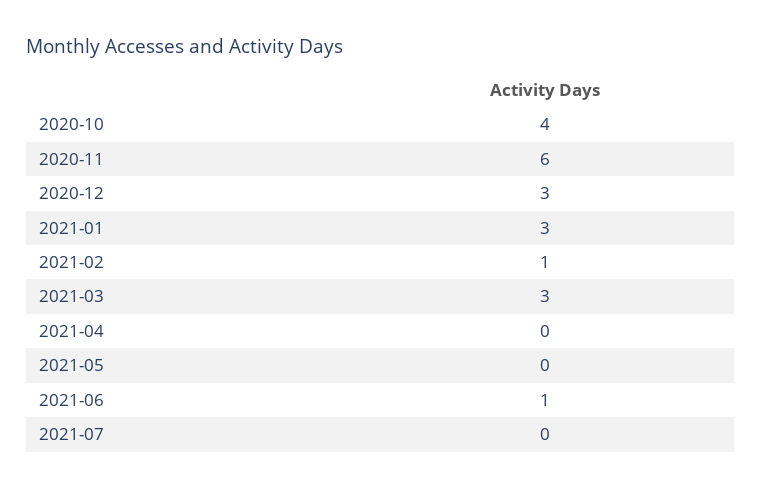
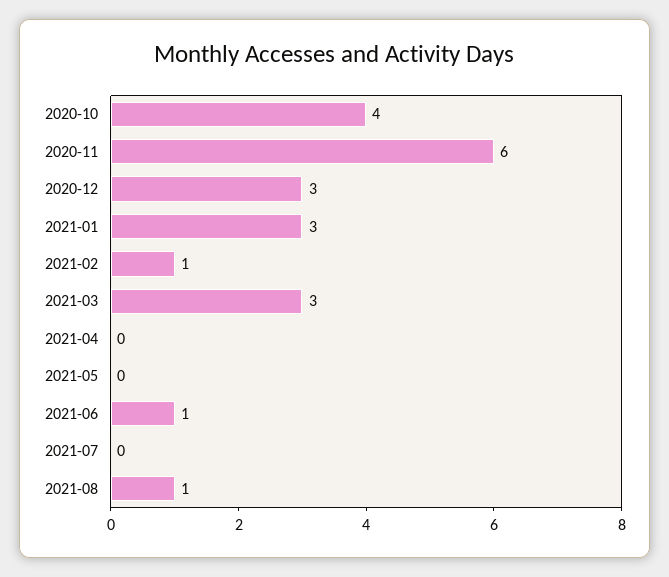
2021-08: none -> 1

